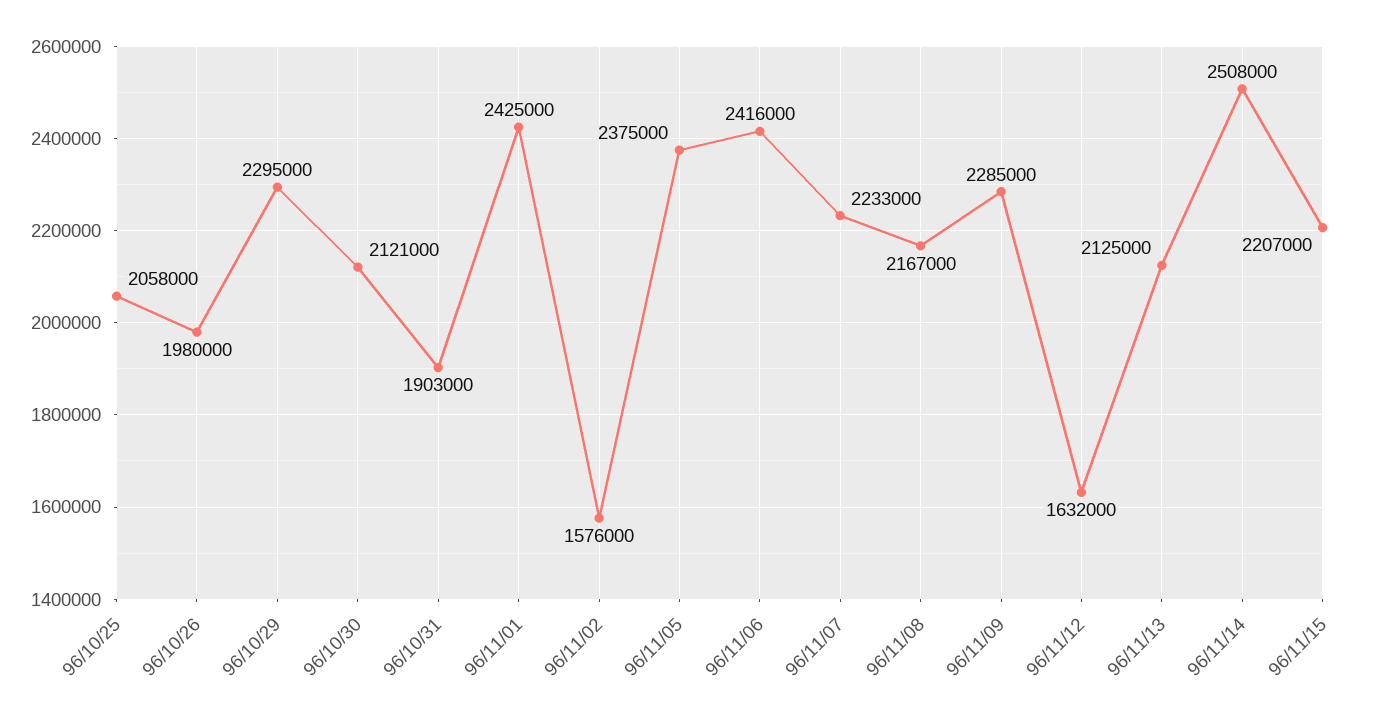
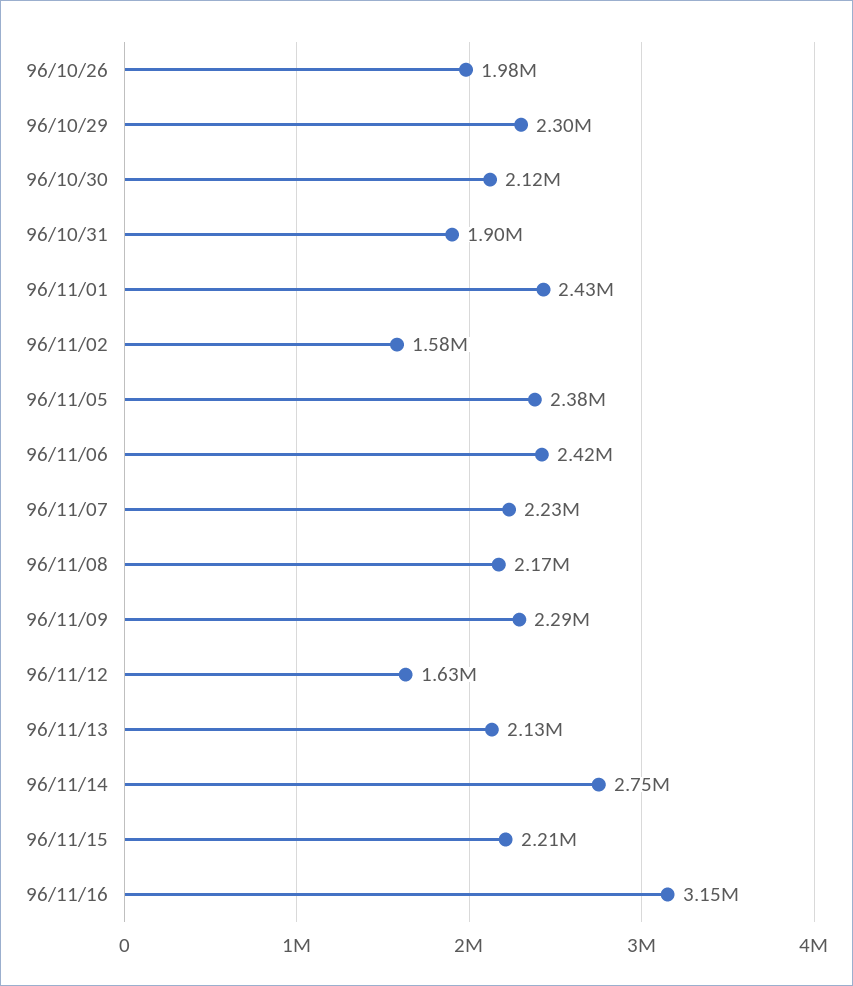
96/10/25: 2058000 -> none
96/11/14: 2508000 -> 2750000
96/11/16: none -> 3150000

